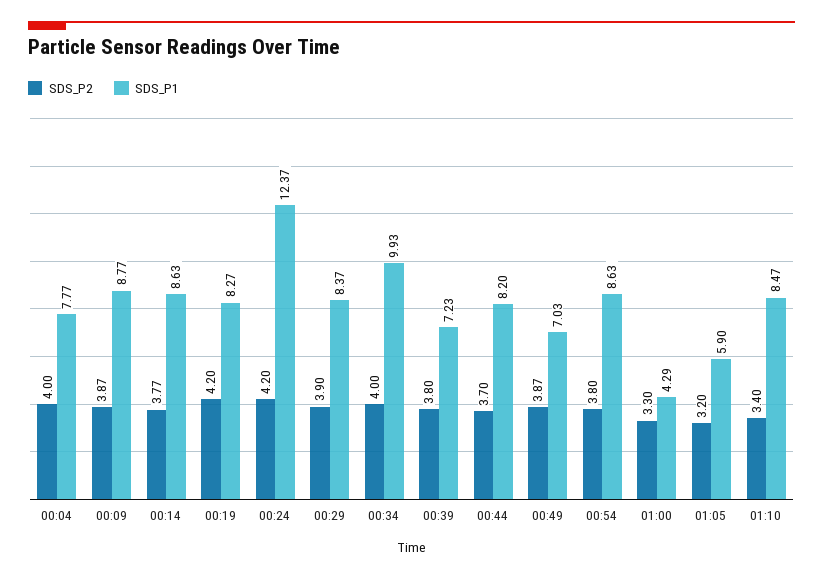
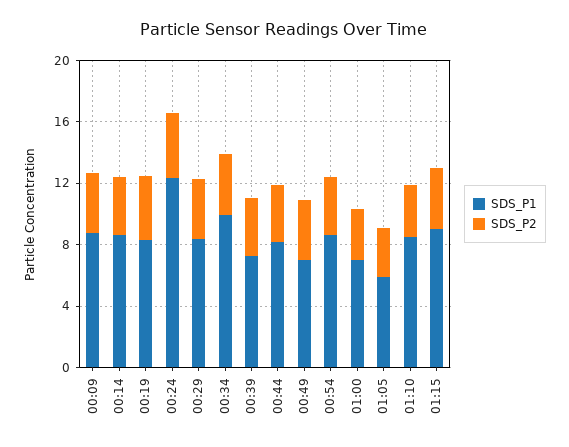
SDS_P2, 00:04: 4 -> none
SDS_P1, 00:04: 7.77 -> none
SDS_P1, 01:00: 4.29 -> 7
SDS_P1, 01:15: none -> 9
SDS_P2, 01:15: none -> 4

